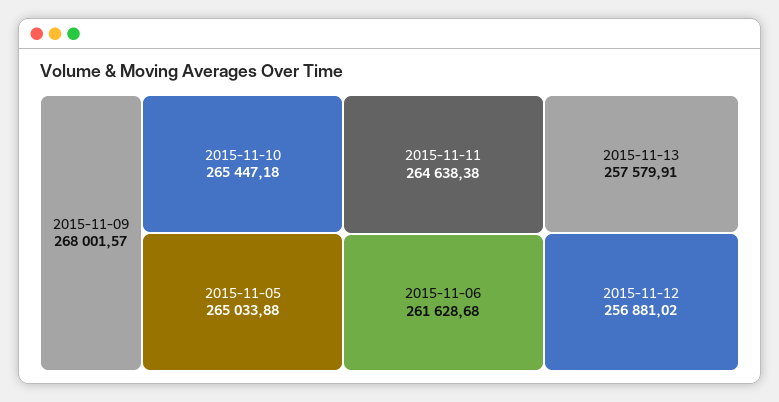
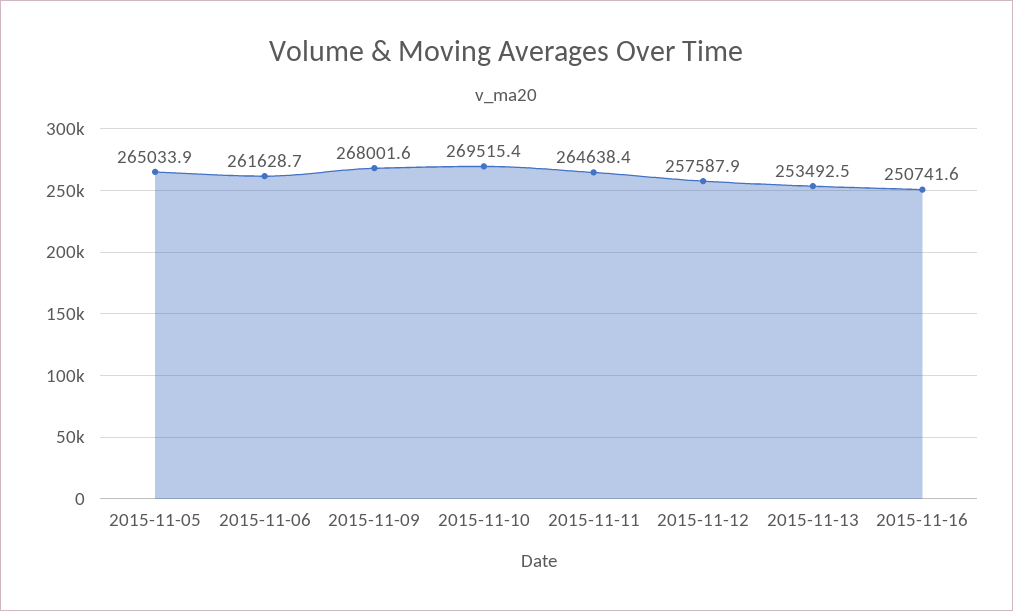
2015-11-10: 265447.18 -> 269515.4
2015-11-13: 257579.91 -> 253492.5
2015-11-12: 256881.02 -> 257587.9
2015-11-16: none -> 250741.6

